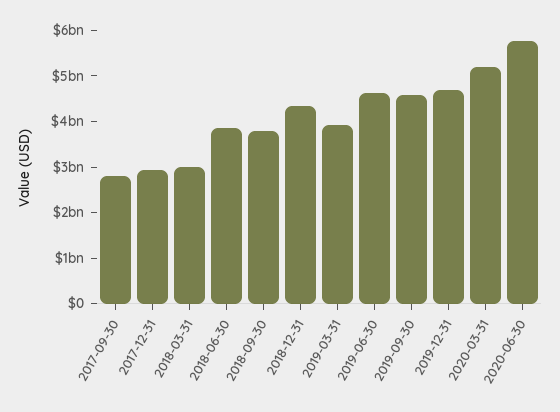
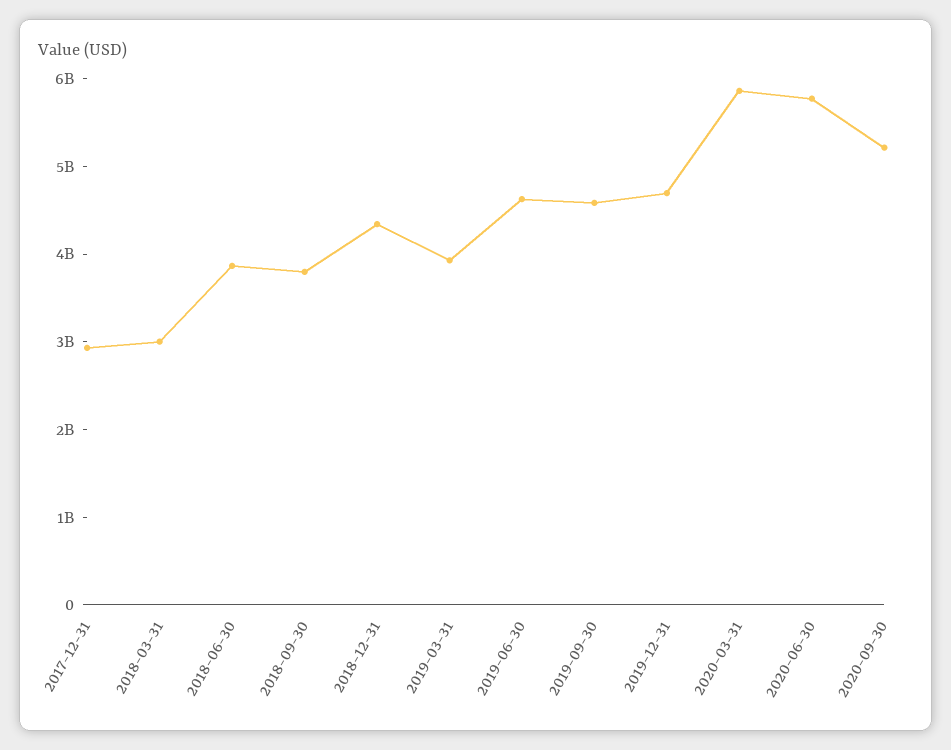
2017-09-30: 2800000000 -> none
2020-03-31: 5200000000 -> 5800000000
2020-09-30: none -> 5200000000

